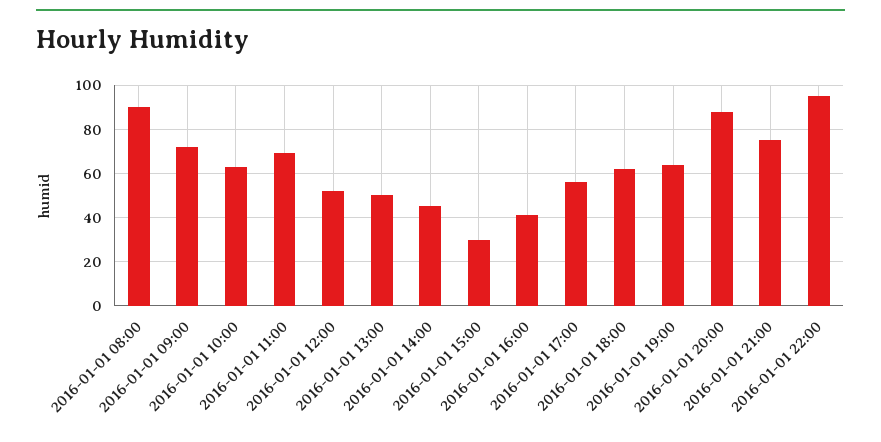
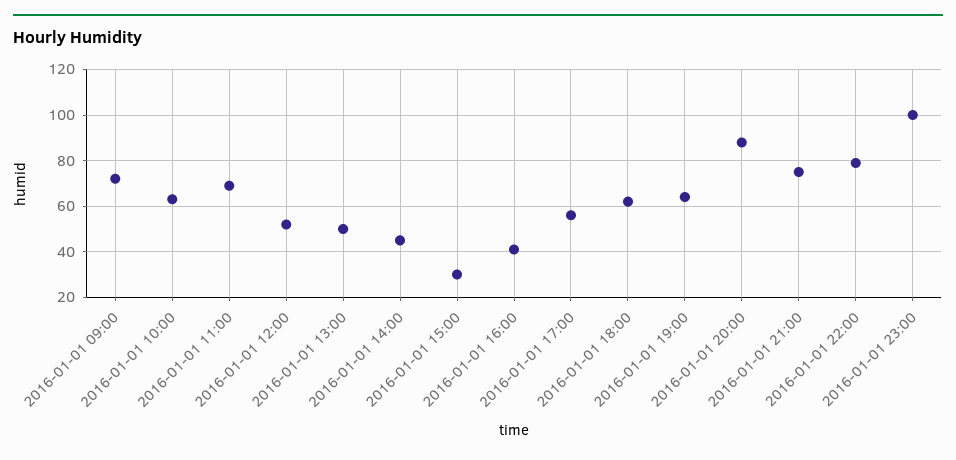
2016-01-01 08:00: 90 -> none
2016-01-01 22:00: 95 -> 80
2016-01-01 23:00: none -> 100

